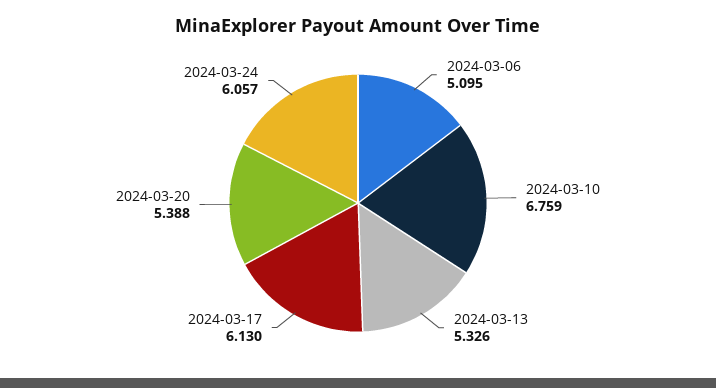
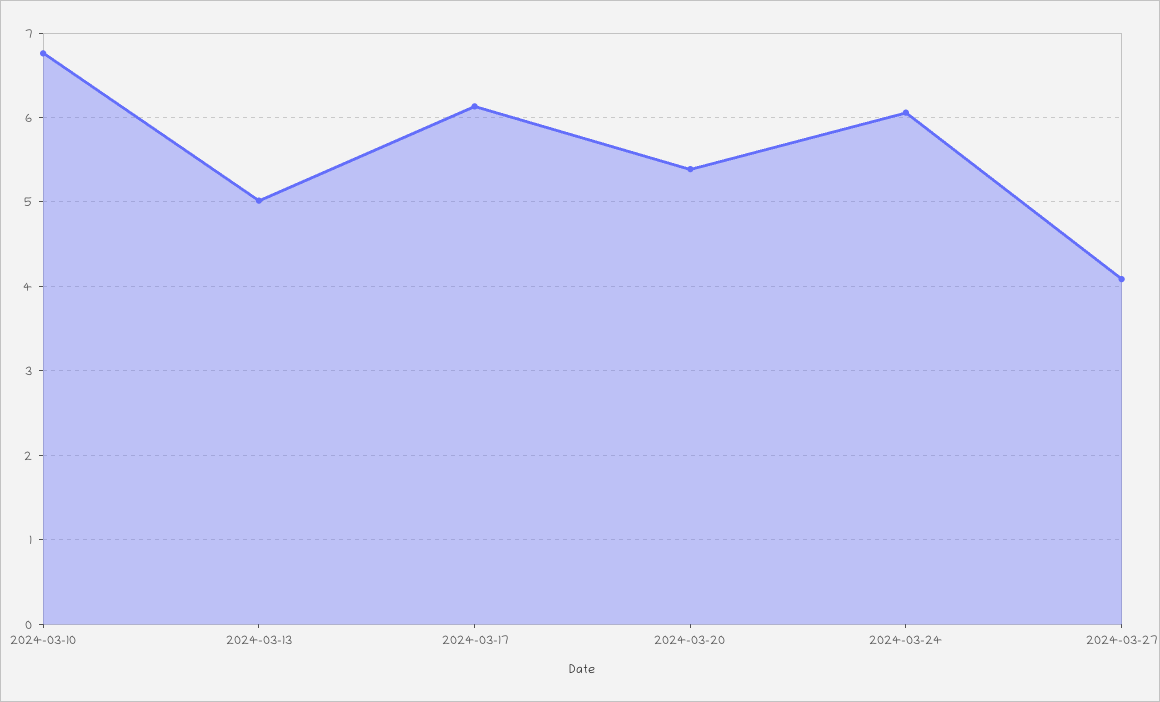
2024-03-06: 5.095 -> none
2024-03-13: 5.326 -> 5
2024-03-27: none -> 4.1

